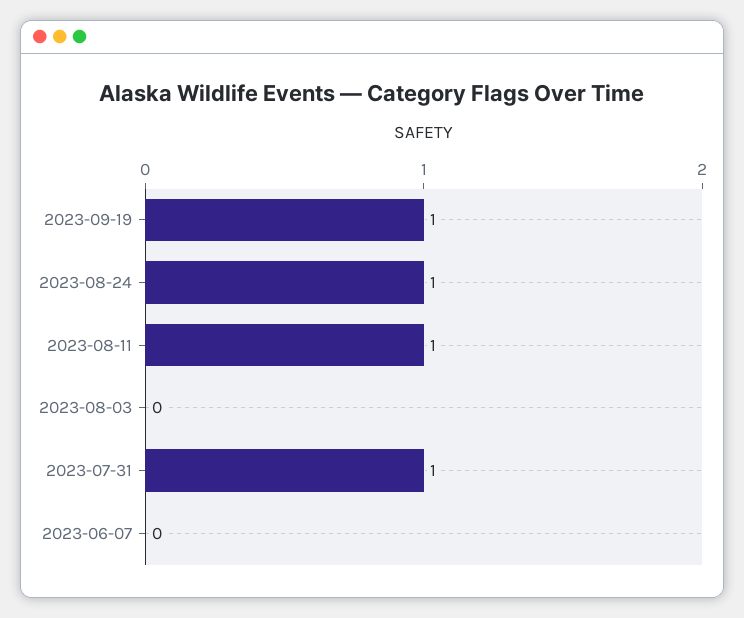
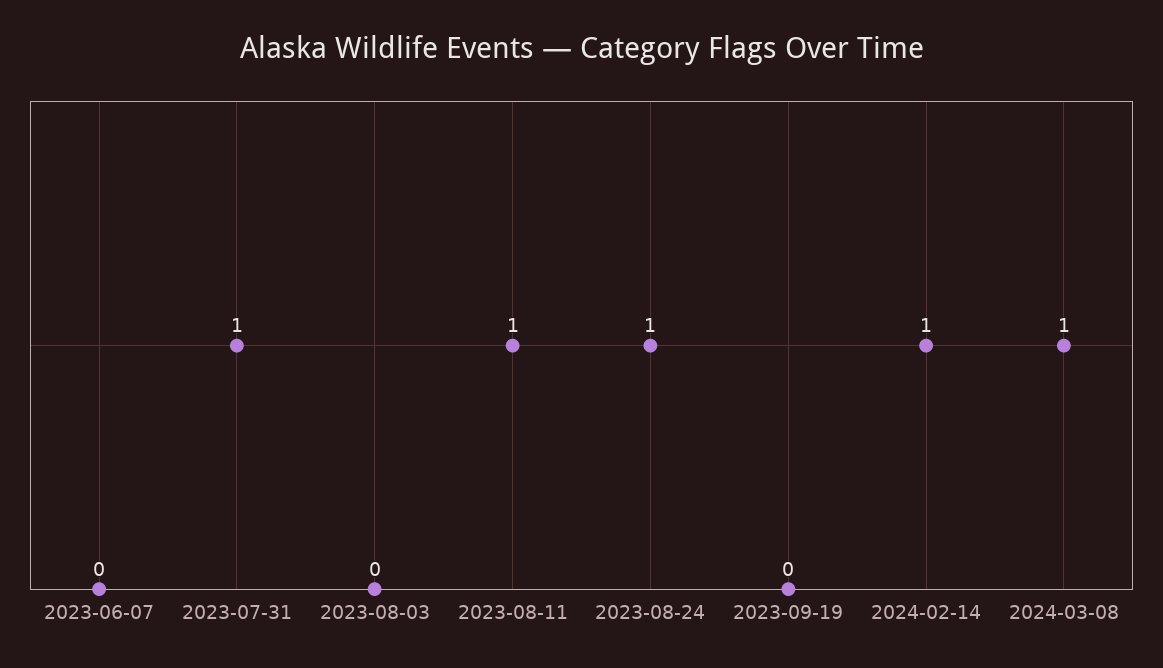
2023-09-19: 1 -> 0
2024-02-14: none -> 1
2024-03-08: none -> 1

